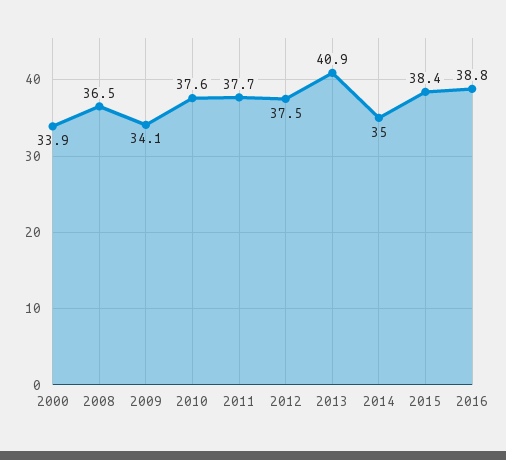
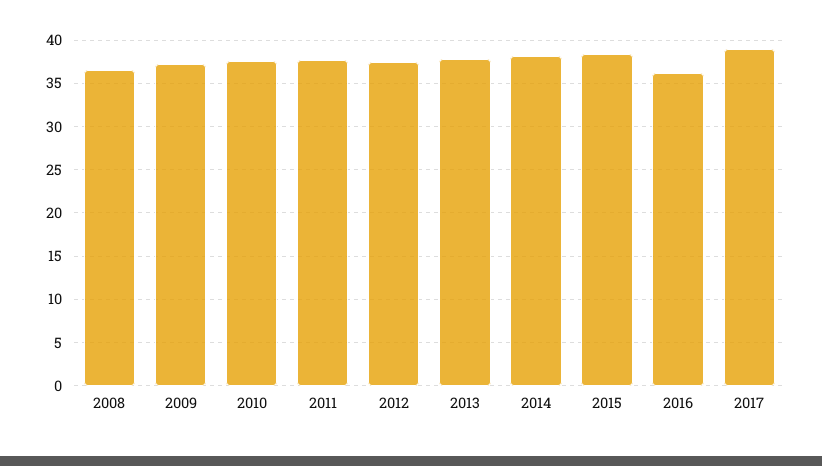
2000: 33.9 -> none
2009: 34.1 -> 37
2013: 40.9 -> 38
2014: 35 -> 38
2016: 38.8 -> 36
2017: none -> 39

